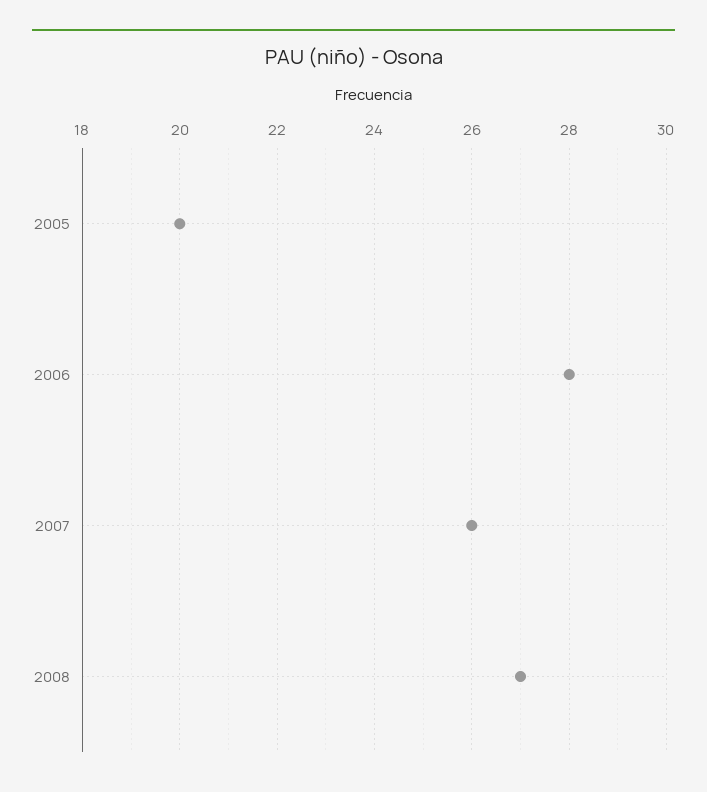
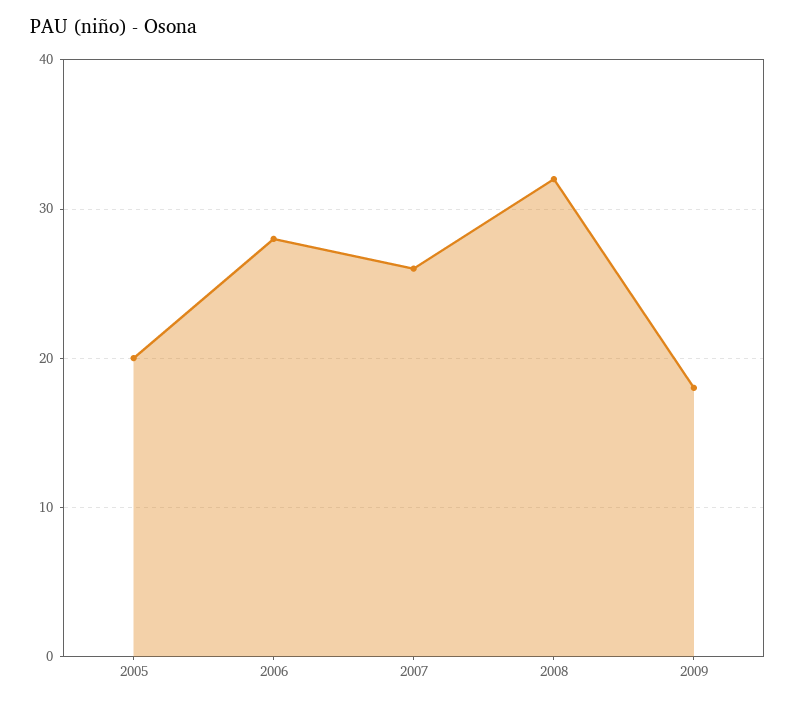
2008: 27 -> 32
2009: none -> 18

